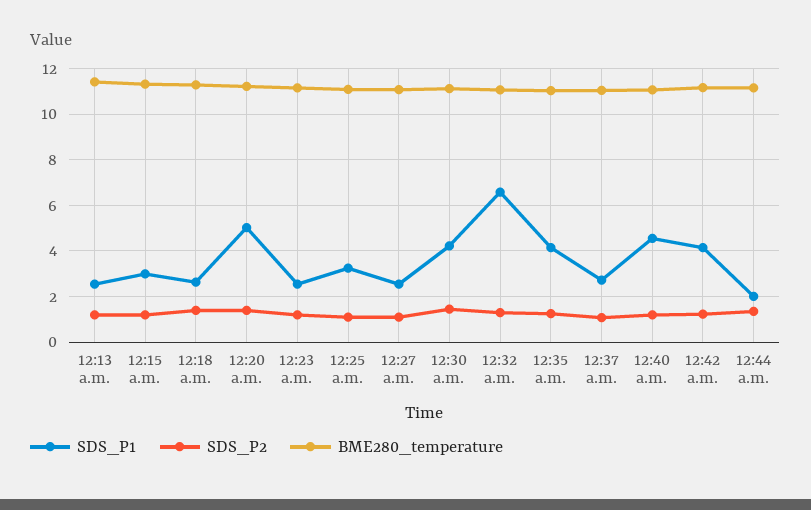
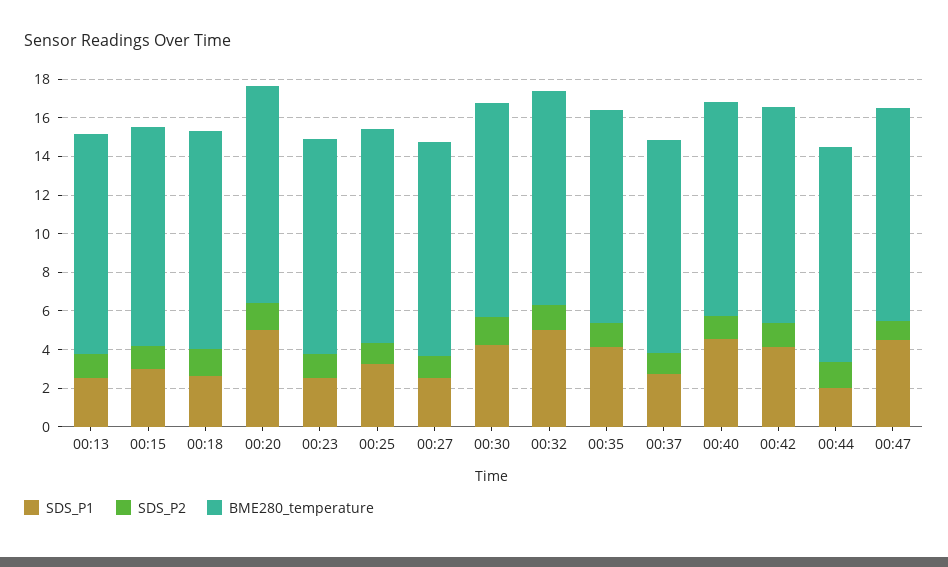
SDS_P1, 12:32 a.m.: 6.5 -> 5
SDS_P1, 00:47: none -> 4.5
SDS_P2, 00:47: none -> 1
BME280_temperature, 00:47: none -> 11

